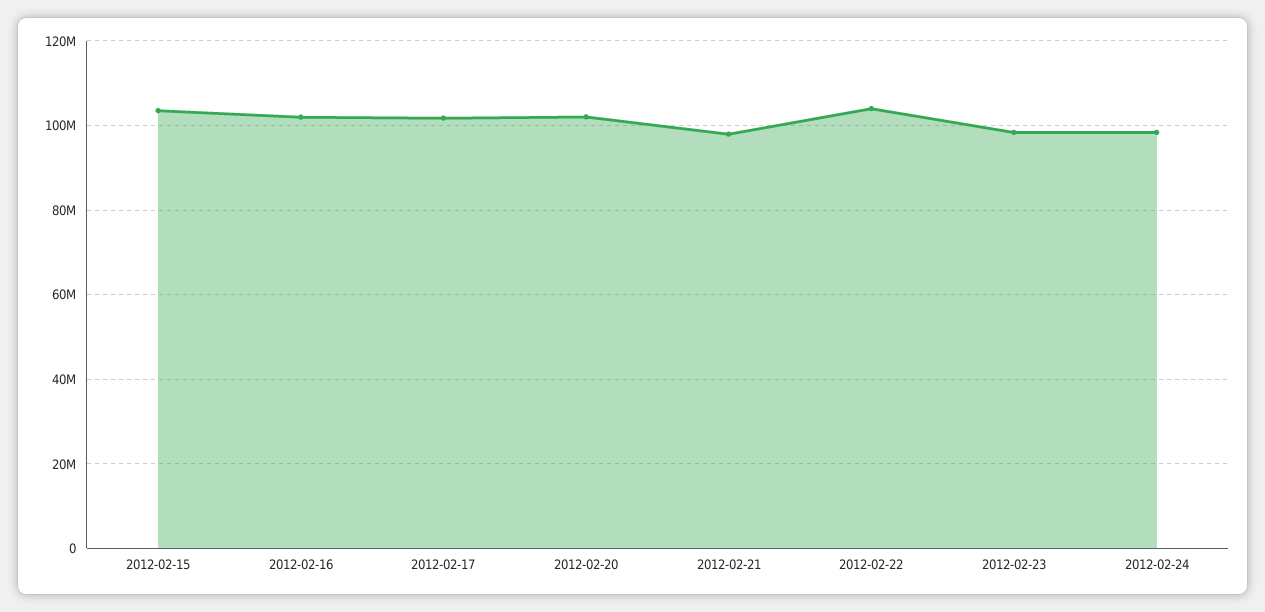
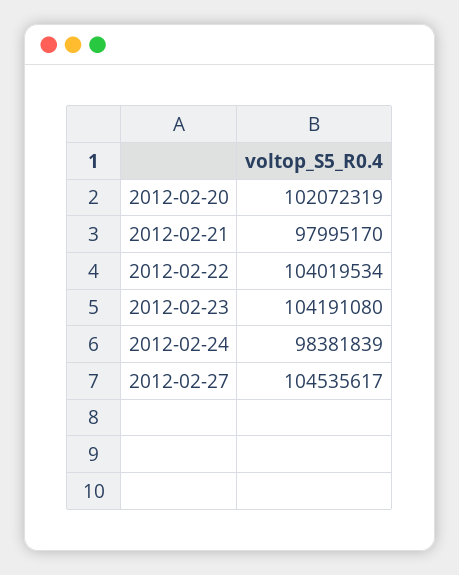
2012-02-15: 104000000 -> none
2012-02-16: 102000000 -> none
2012-02-17: 102000000 -> none
2012-02-23: 98000000 -> 104191080
2012-02-27: none -> 104535617

